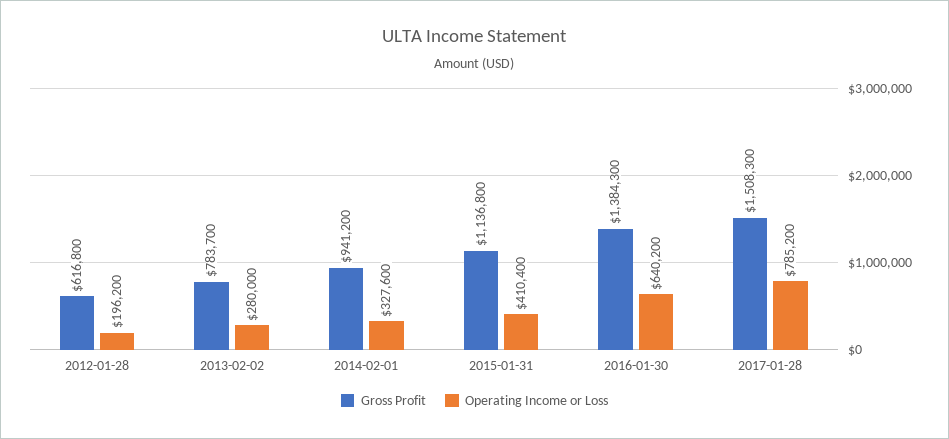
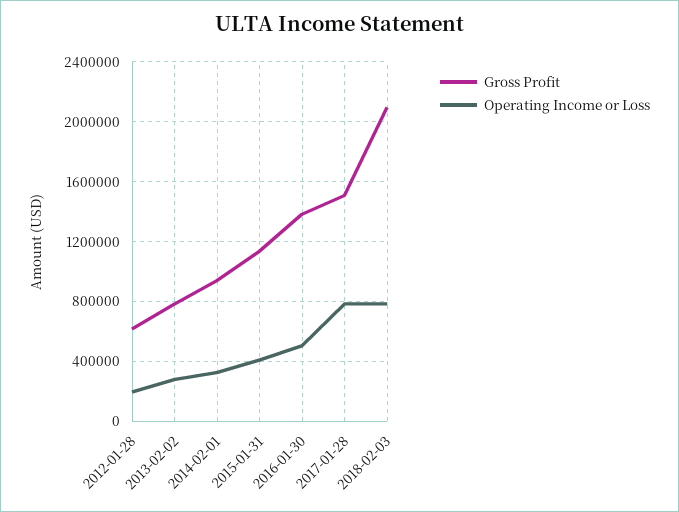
Operating Income or Loss, 2016-01-30: 640200 -> 500000
Gross Profit, 2018-02-03: none -> 2100000
Operating Income or Loss, 2018-02-03: none -> 800000

